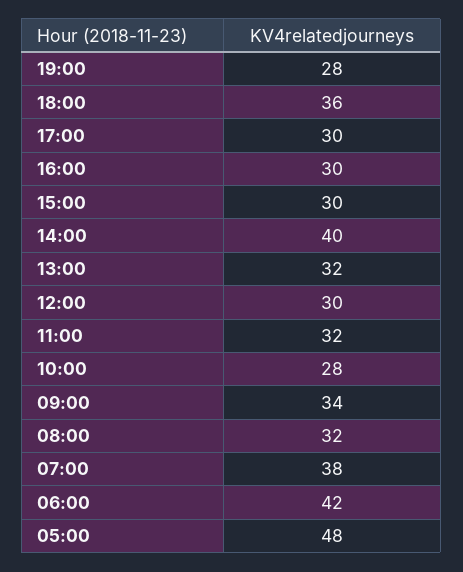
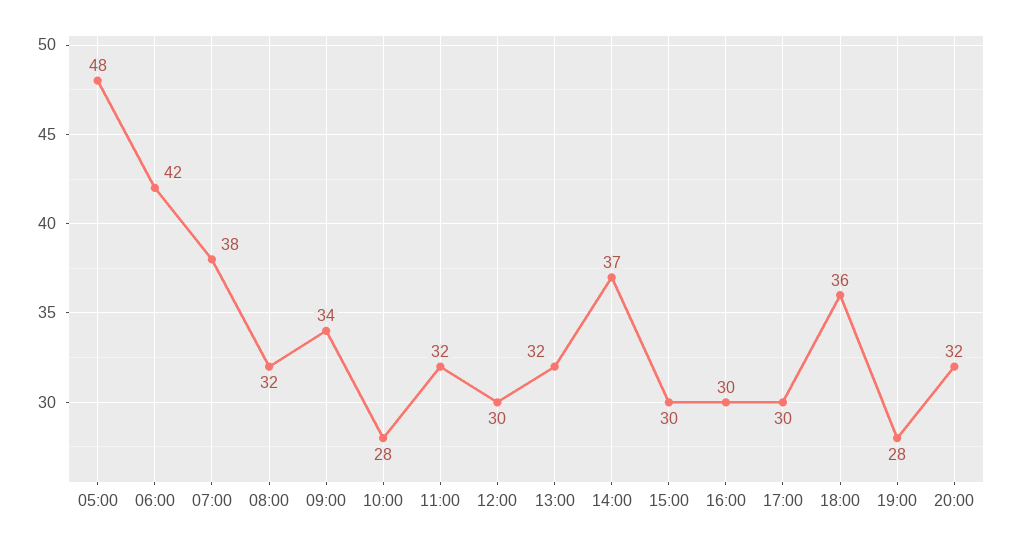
14:00: 40 -> 37
20:00: none -> 32

